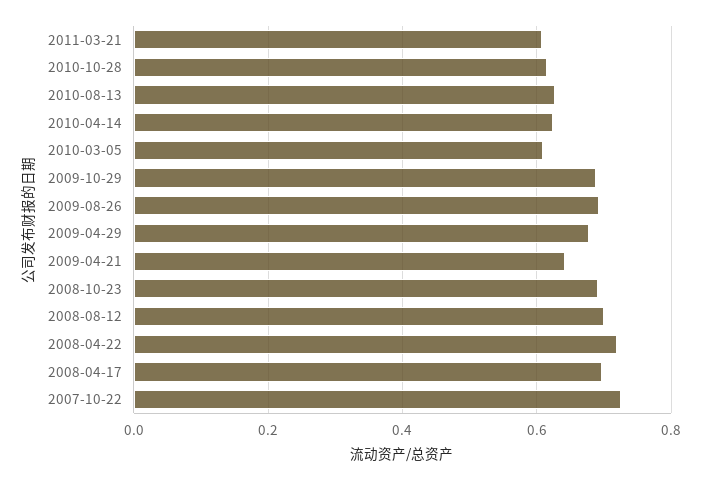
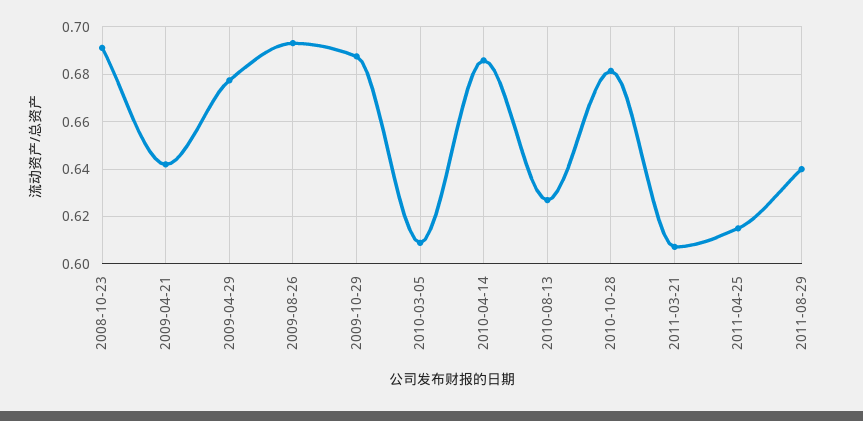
2010-10-28: 0.62 -> 0.68
2010-04-14: 0.62 -> 0.685
2008-08-12: 0.7 -> none
2008-04-22: 0.72 -> none
2008-04-17: 0.7 -> none
2007-10-22: 0.72 -> none
2011-04-25: none -> 0.615
2011-08-29: none -> 0.64

